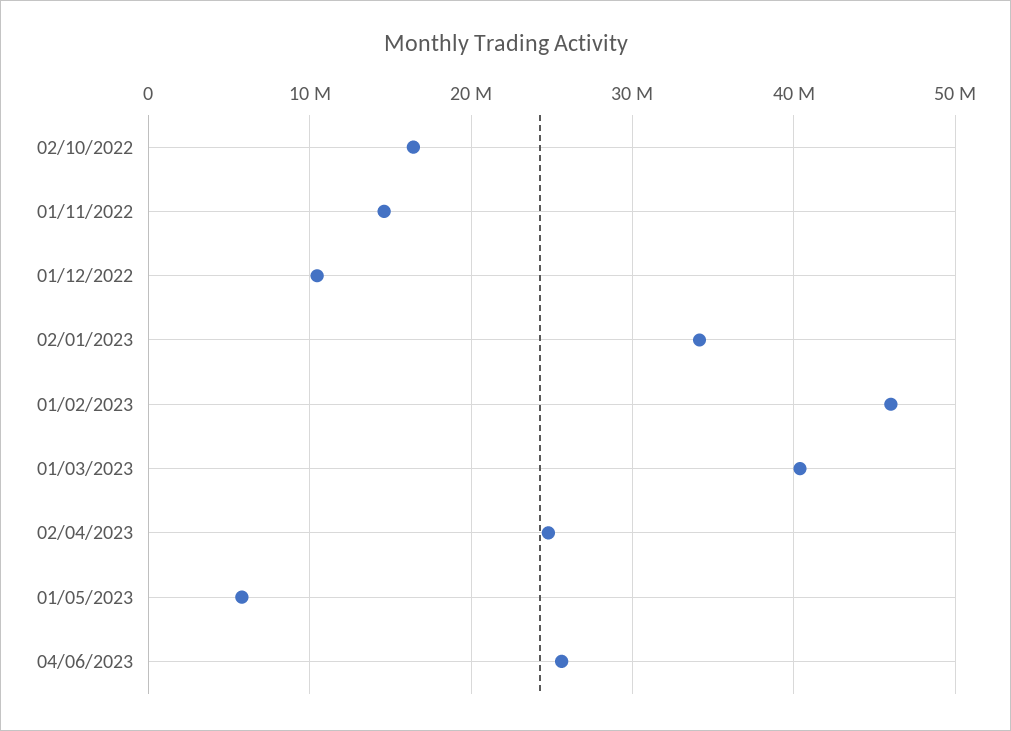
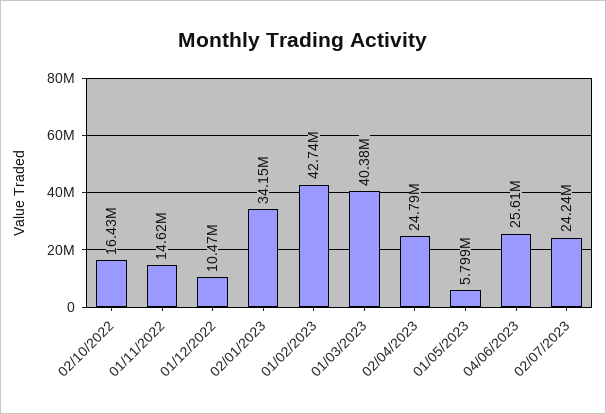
01/02/2023: 46000000 -> 42740000
02/07/2023: none -> 24240000

